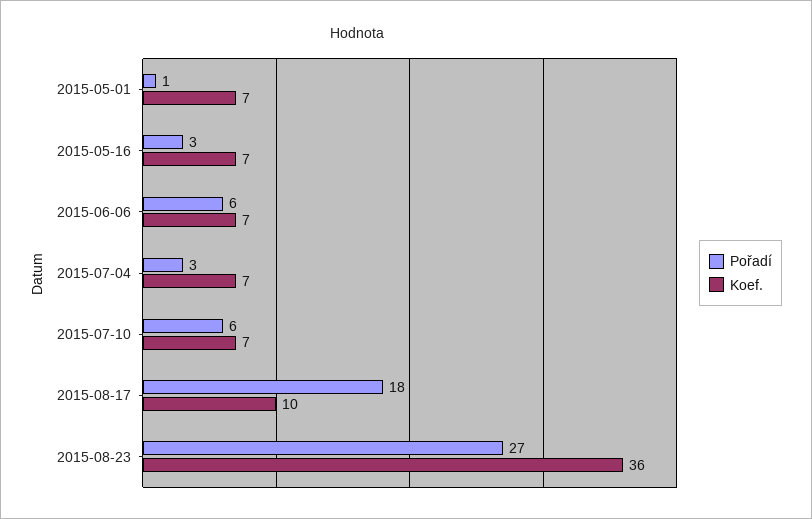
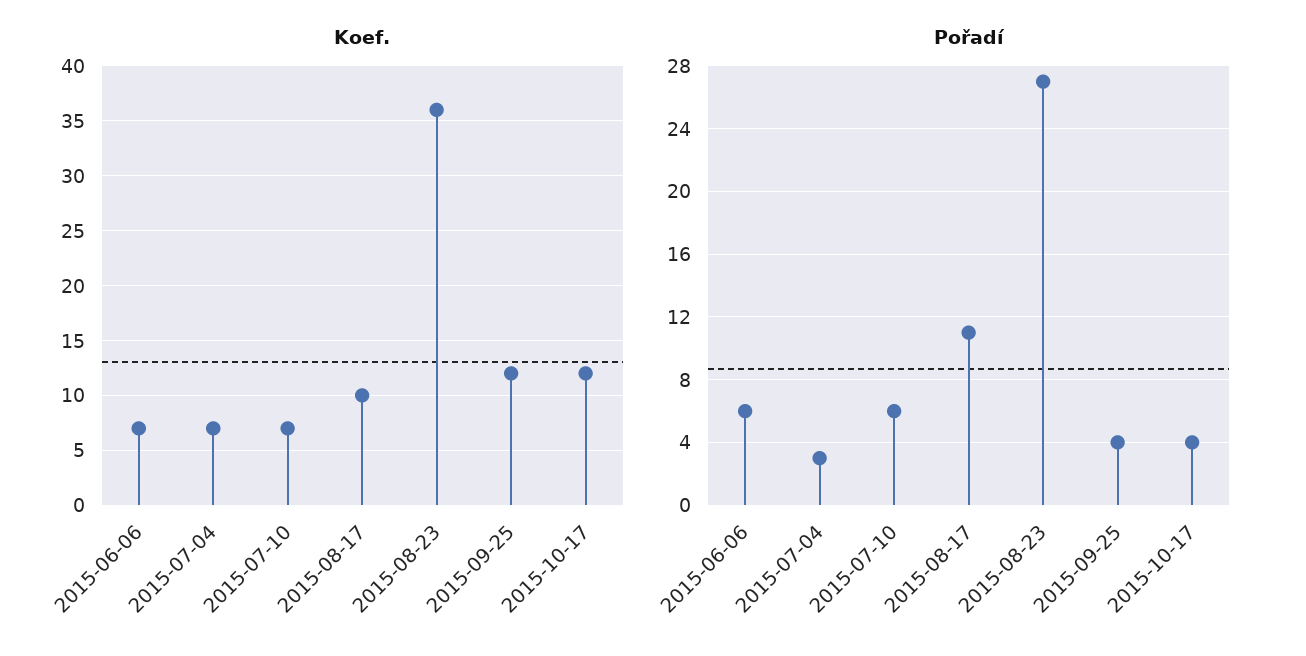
Pořadí, 2015-05-01: 1 -> none
Koef., 2015-05-01: 7 -> none
Pořadí, 2015-05-16: 3 -> none
Koef., 2015-05-16: 7 -> none
Pořadí, 2015-08-17: 18 -> 11
Koef., 2015-09-25: none -> 12
Koef., 2015-10-17: none -> 12
Pořadí, 2015-09-25: none -> 4
Pořadí, 2015-10-17: none -> 4

